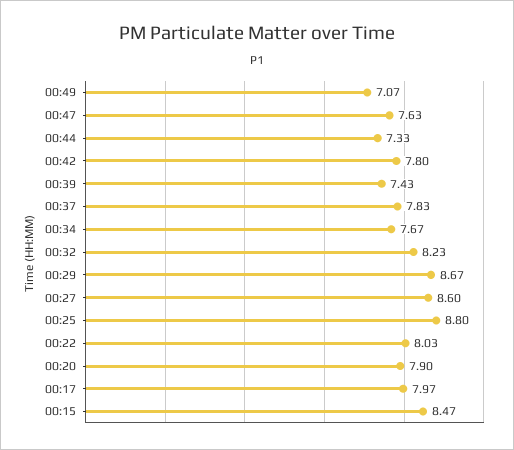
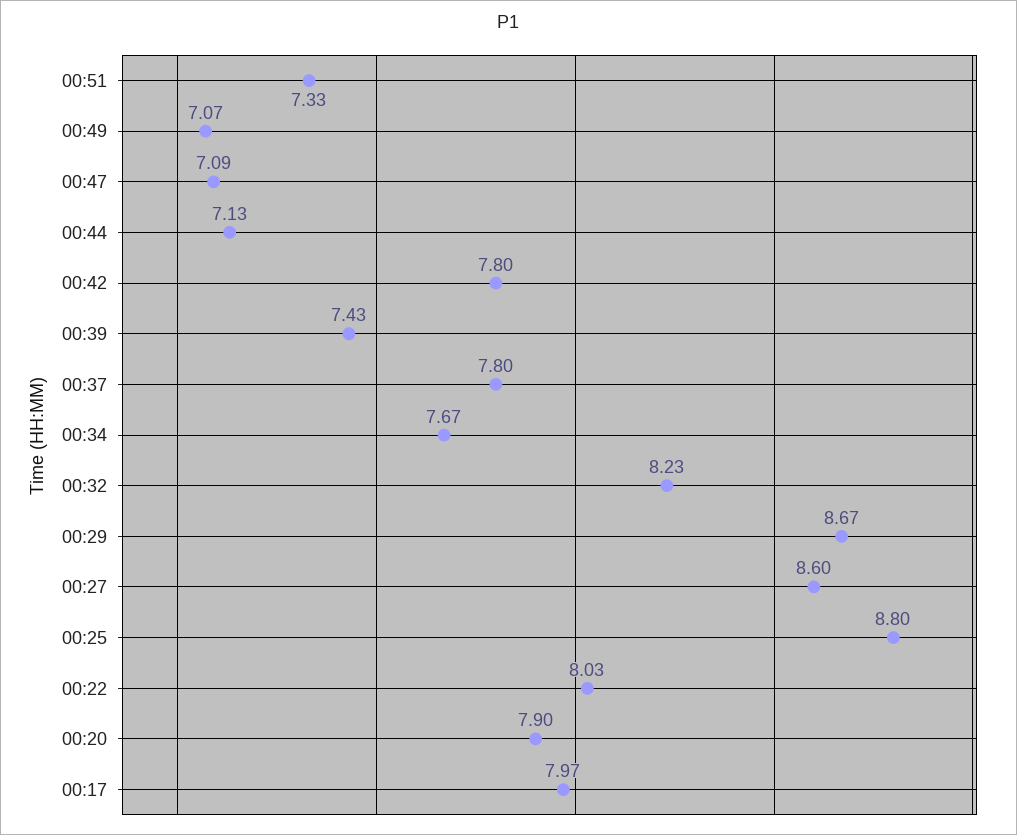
00:47: 7.63 -> 7.09
00:44: 7.33 -> 7.13
00:37: 7.83 -> 7.8
00:15: 8.47 -> none
00:51: none -> 7.33

